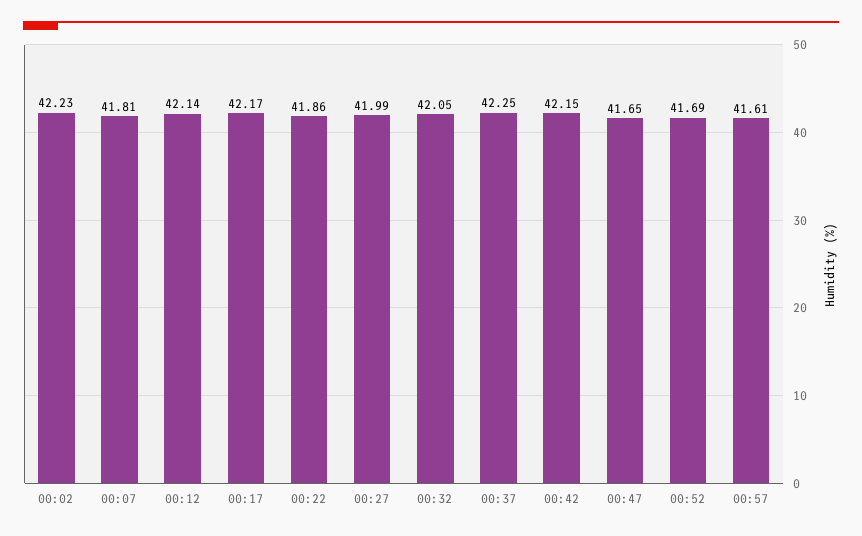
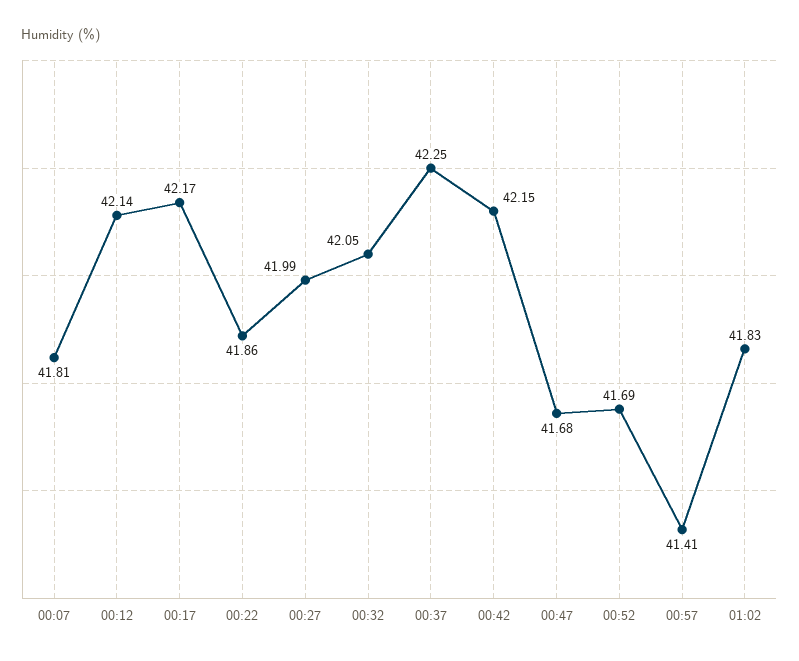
00:02: 42.23 -> none
00:47: 41.65 -> 41.68
00:57: 41.61 -> 41.41
01:02: none -> 41.83

